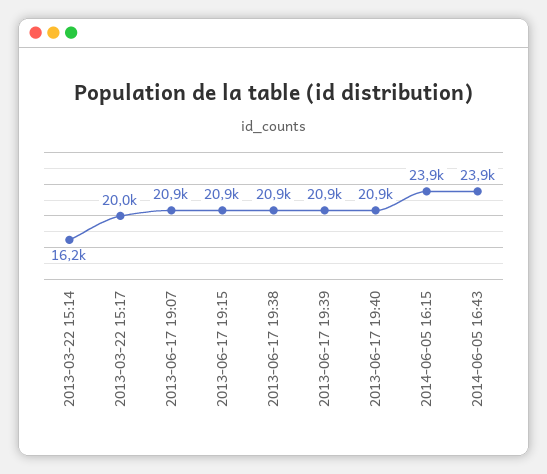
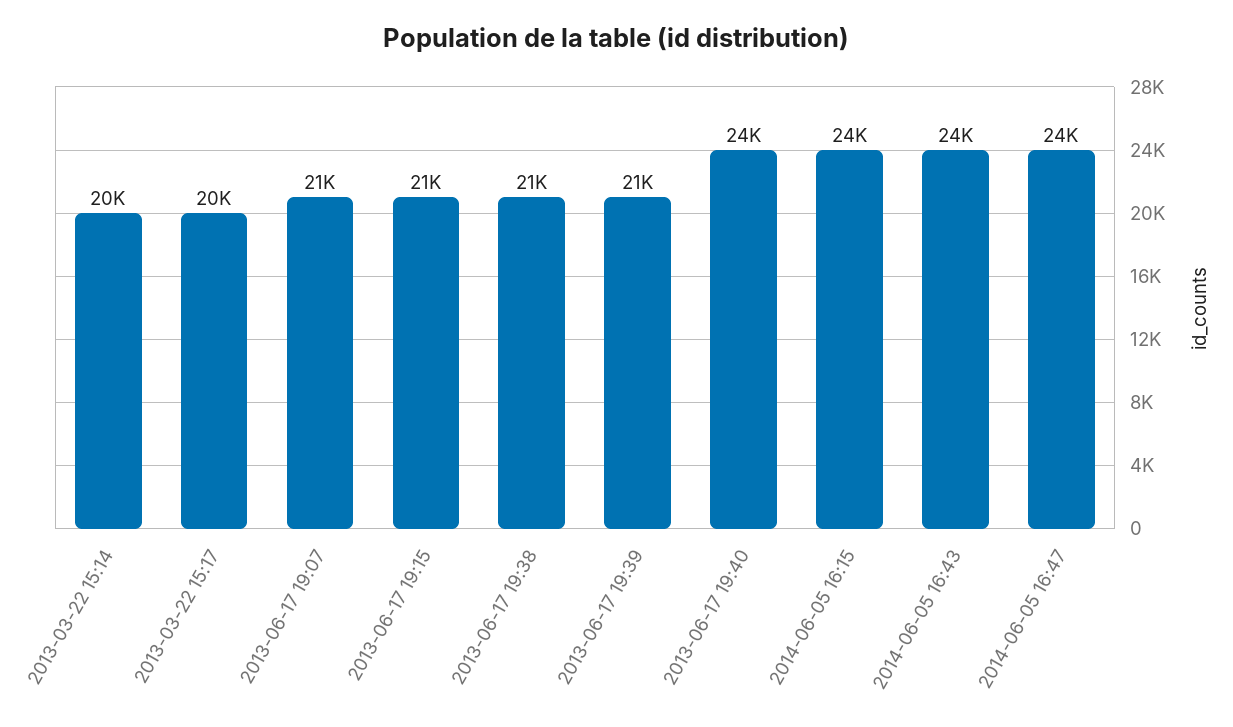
2013-03-22 15:14: 16200 -> 20000
2013-06-17 19:40: 20900 -> 24000
2014-06-05 16:47: none -> 24000

